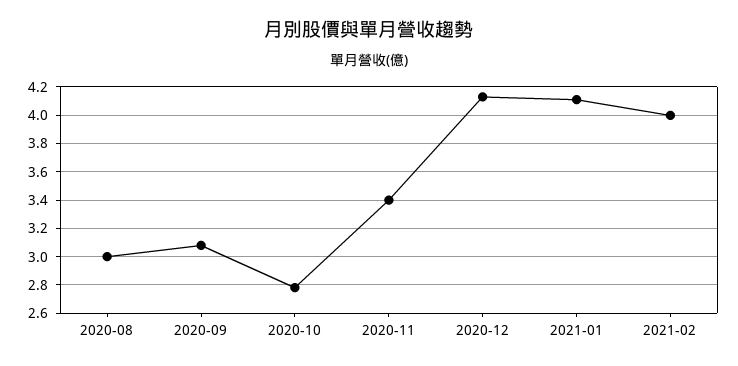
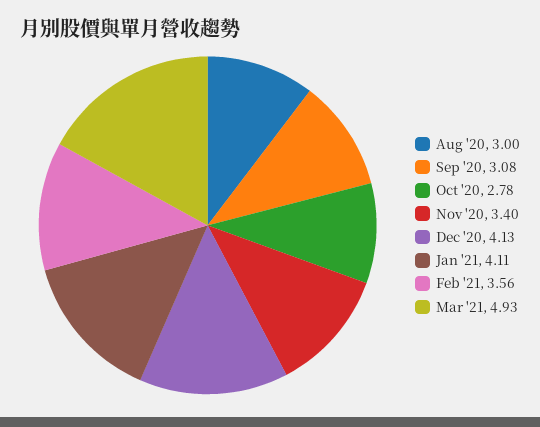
2021-02: 4 -> 3.56
Mar '21: none -> 4.93

